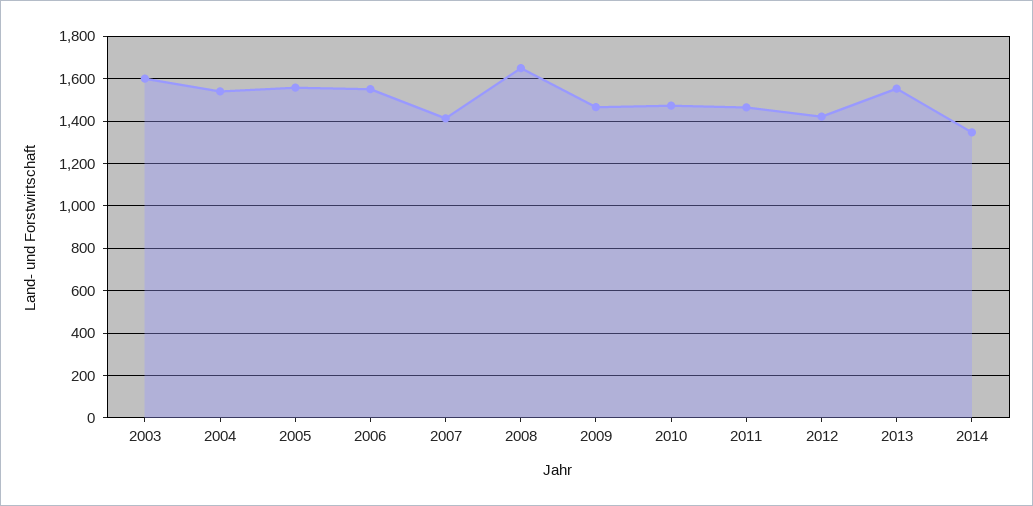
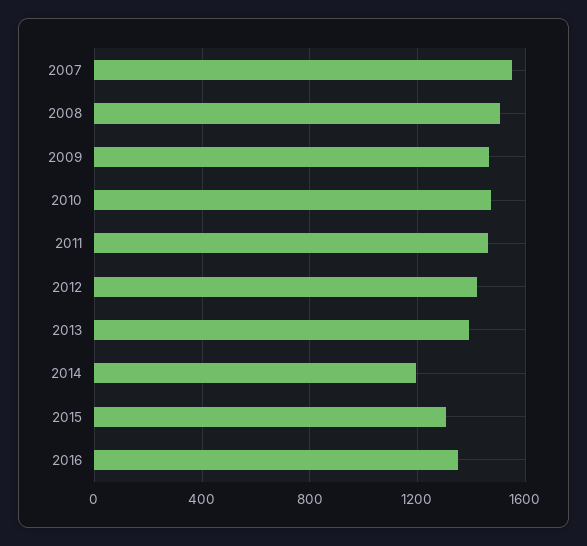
2003: 1600 -> none
2004: 1550 -> none
2005: 1550 -> none
2006: 1550 -> none
2007: 1400 -> 1550
2008: 1650 -> 1500
2013: 1550 -> 1400
2014: 1350 -> 1200
2015: none -> 1300
2016: none -> 1350

